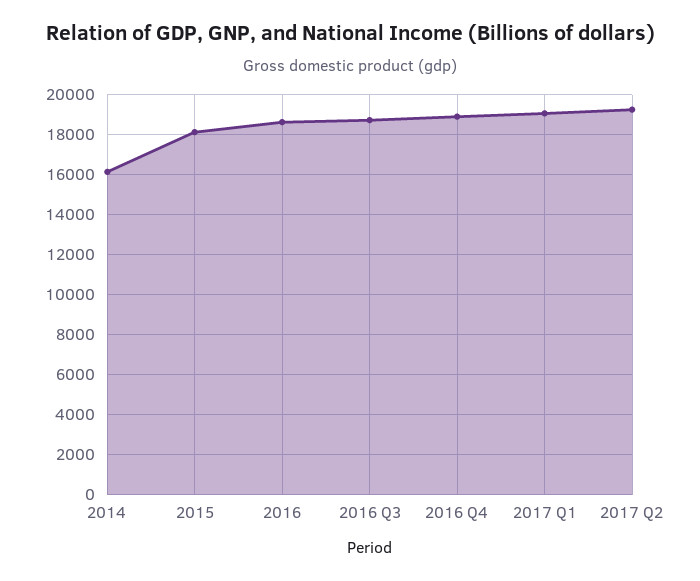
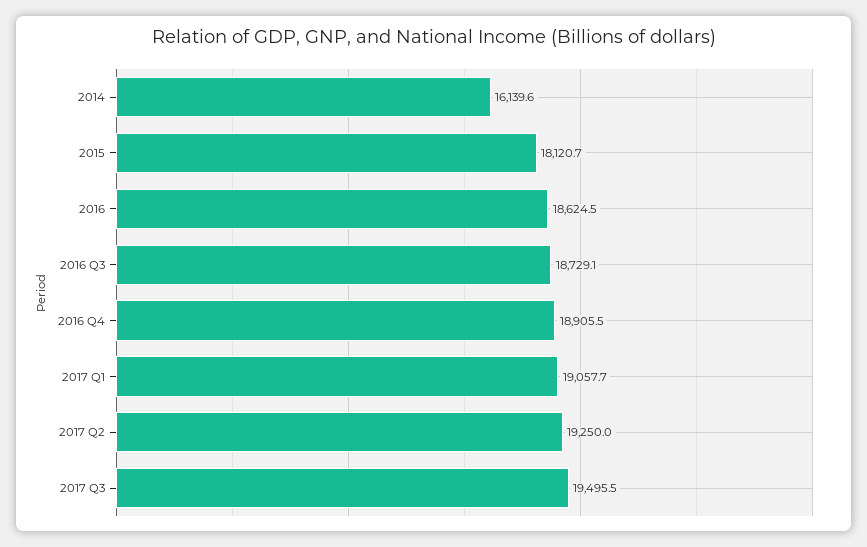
2017 Q3: none -> 19495.5

